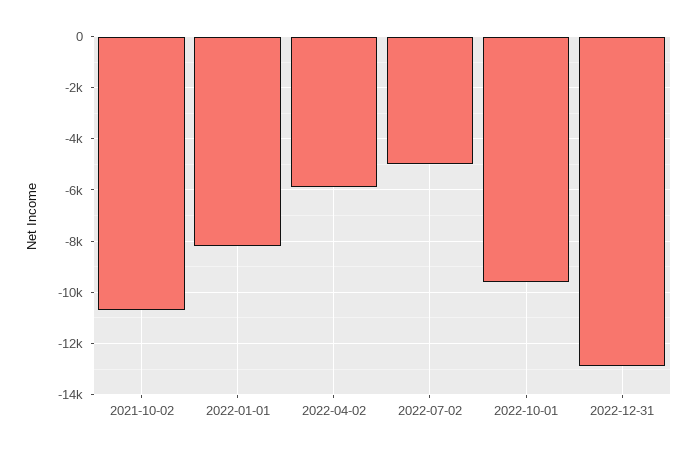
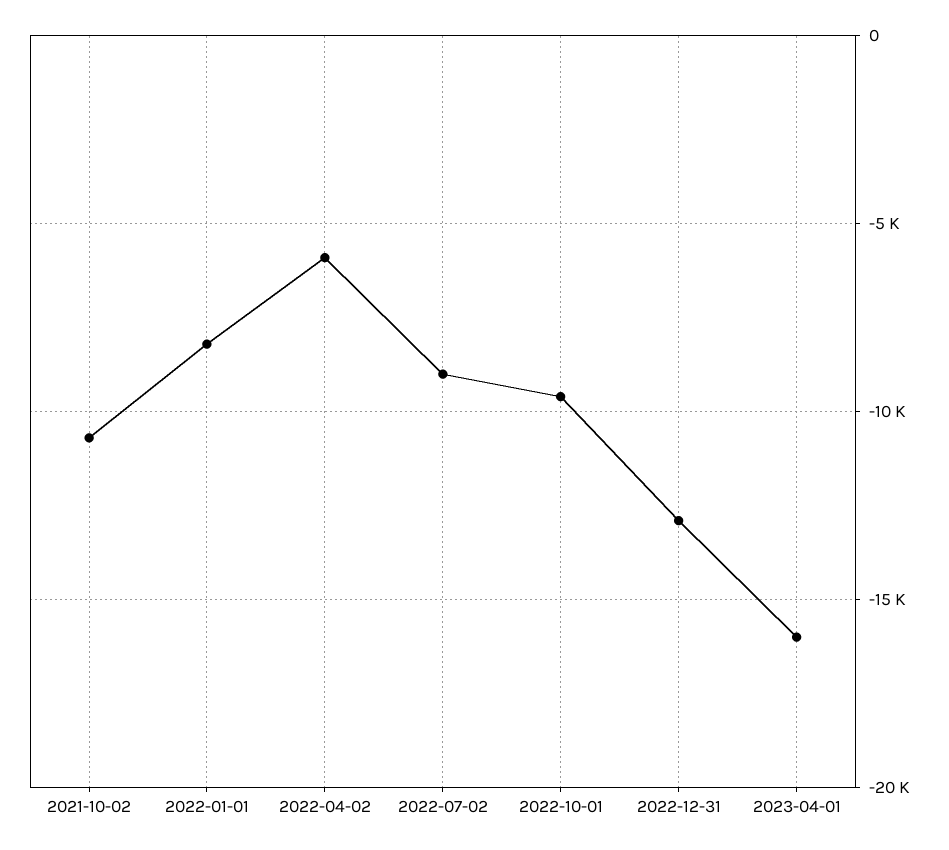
2022-07-02: -5000 -> -9000
2023-04-01: none -> -16000

